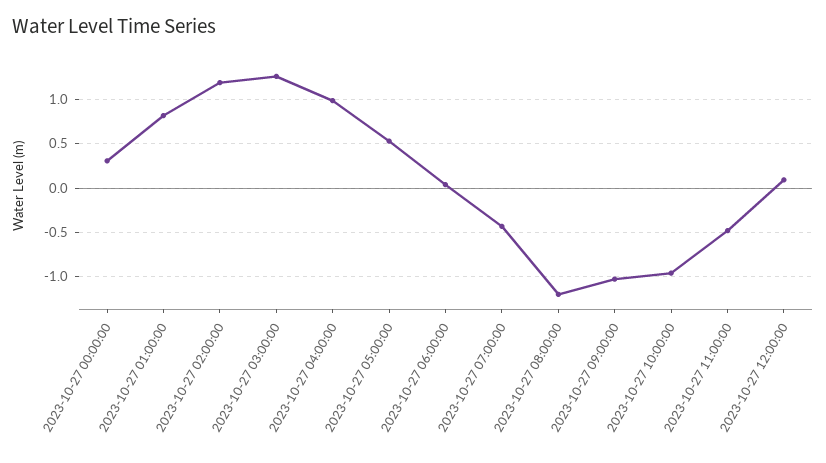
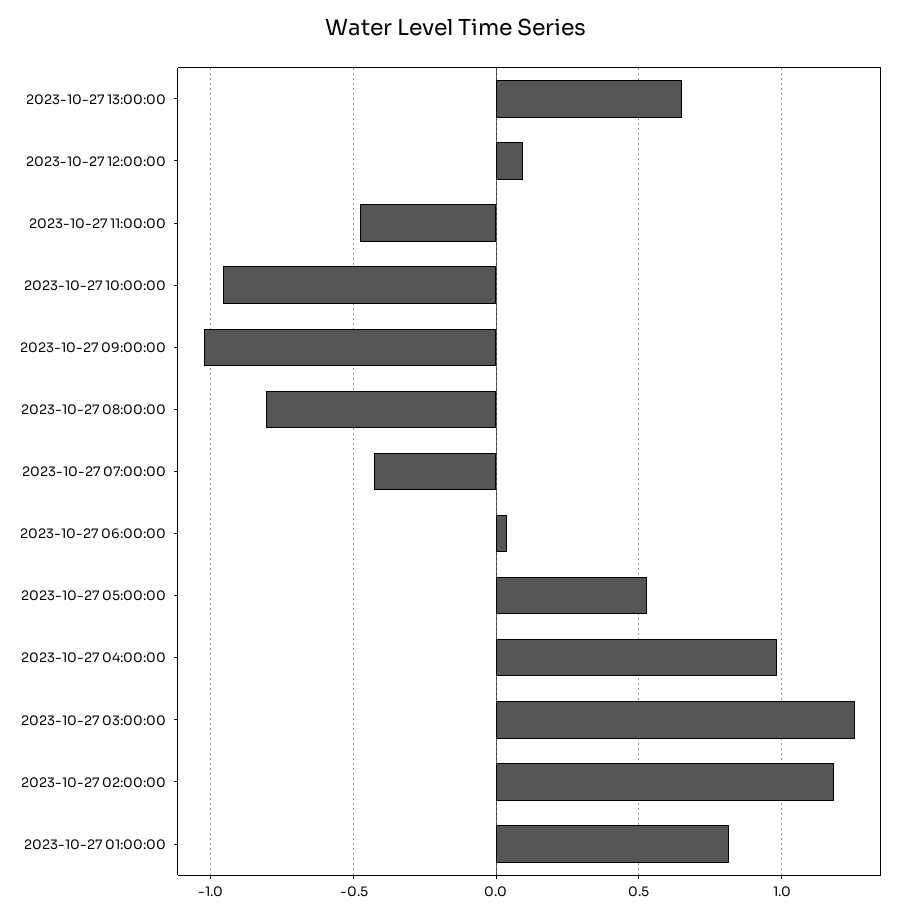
2023-10-27 00:00:00: 0.3 -> none
2023-10-27 08:00:00: -1.2 -> -0.8
2023-10-27 13:00:00: none -> 0.65

